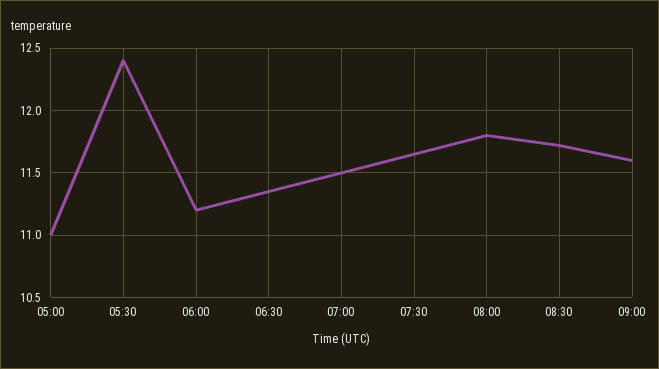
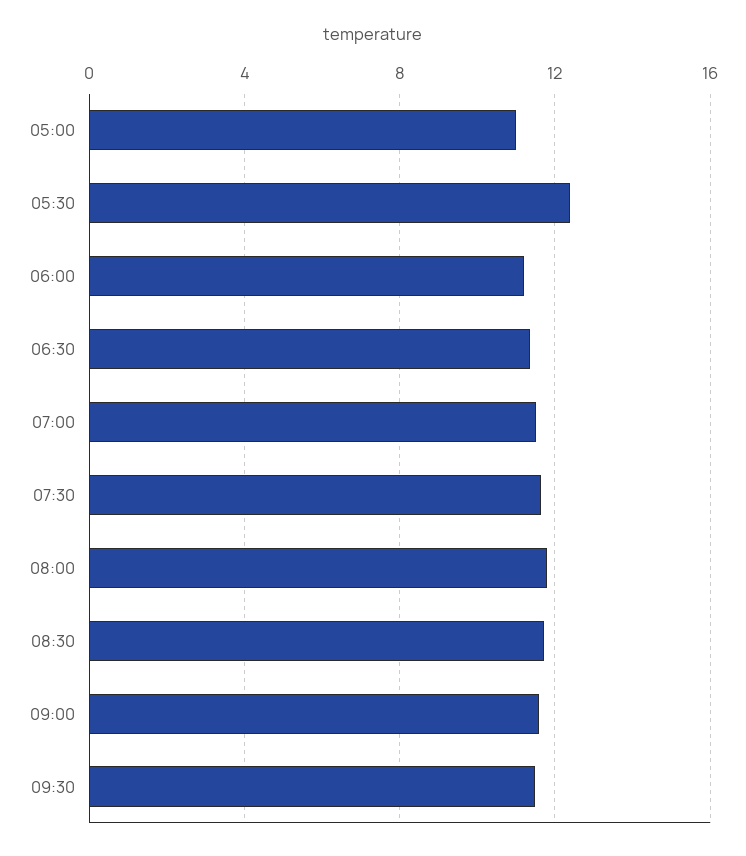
09:30: none -> 11.5

